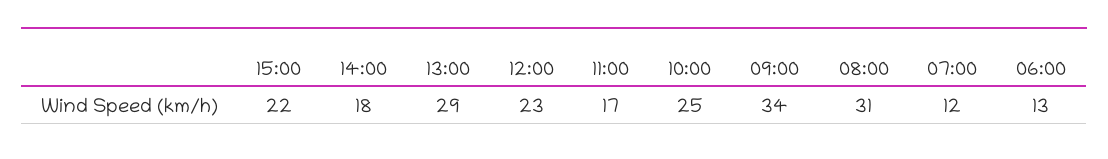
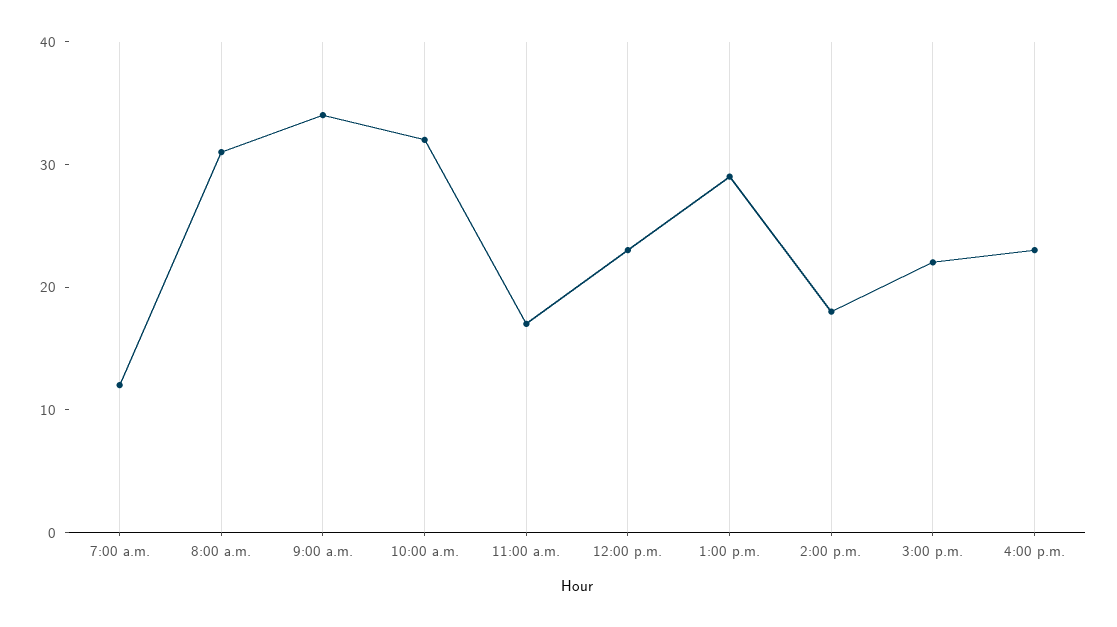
10:00: 25 -> 32
06:00: 13 -> none
4:00 p.m.: none -> 23

